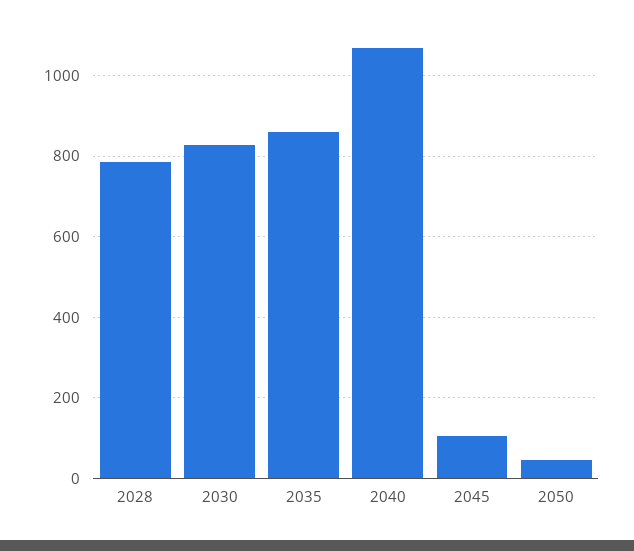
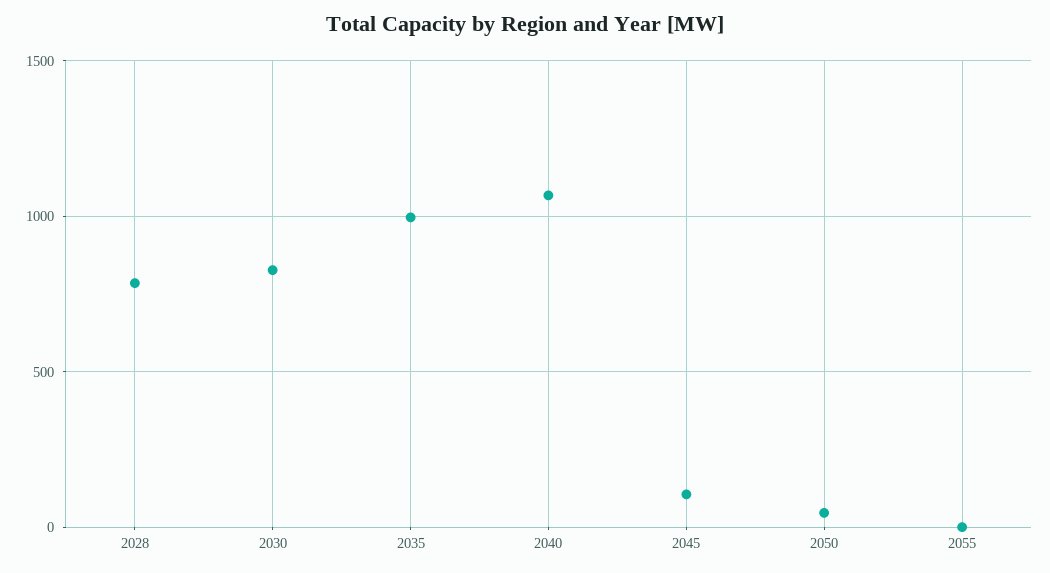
2035: 860 -> 1000
2055: none -> 0

